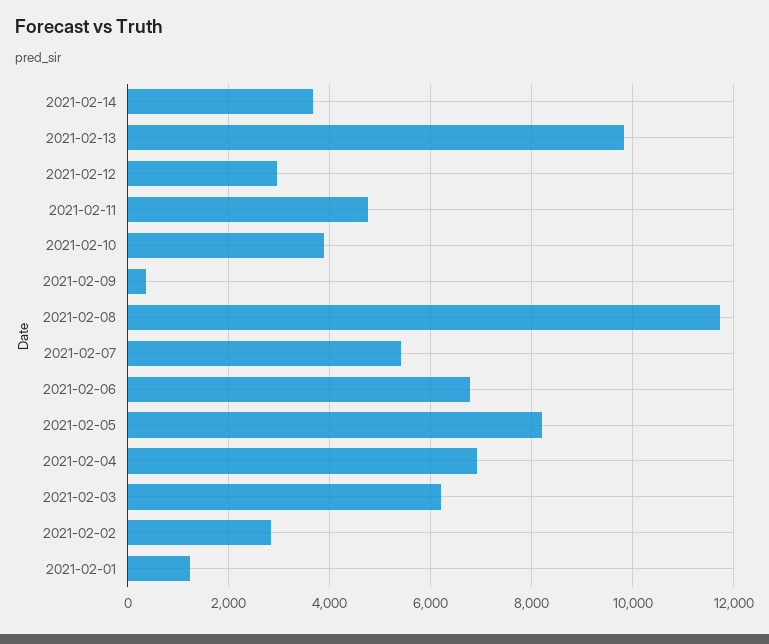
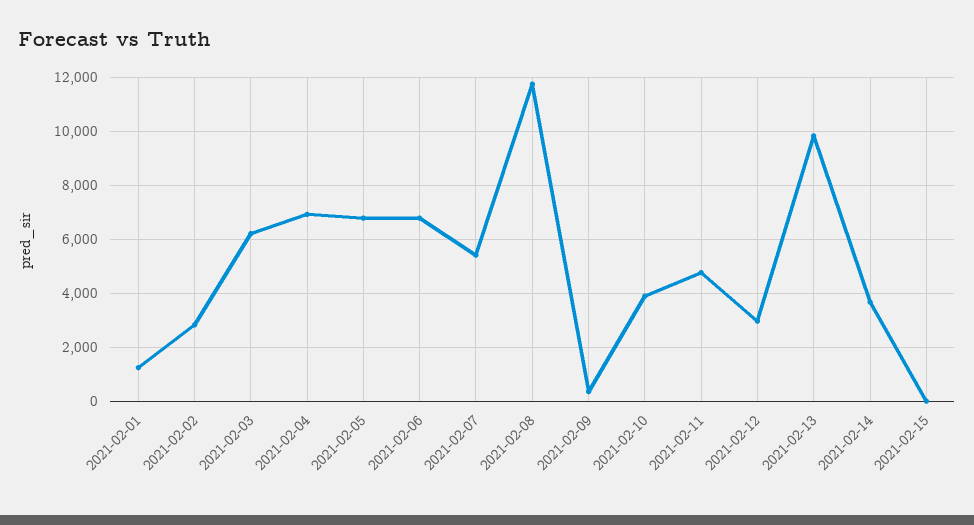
2021-02-05: 8200 -> 6750
2021-02-15: none -> 0

